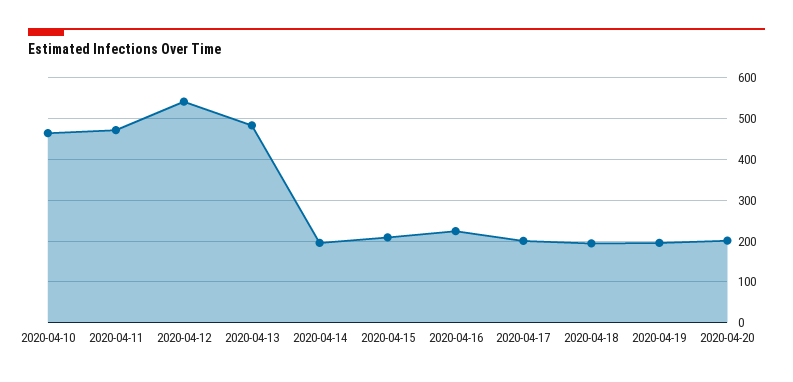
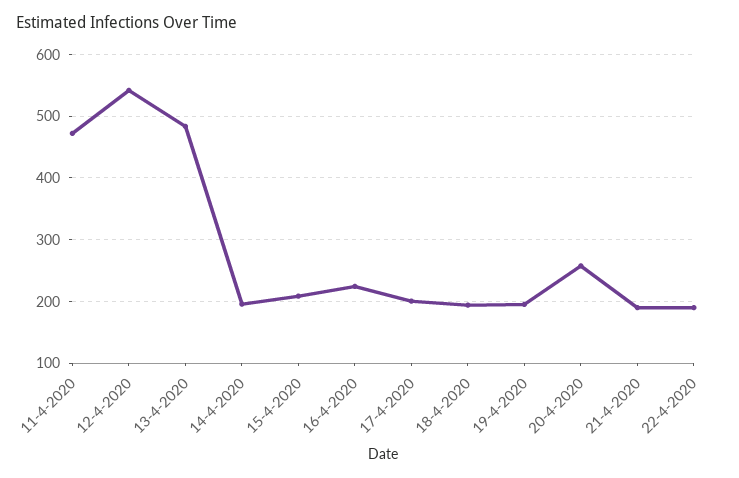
2020-04-10: 460 -> none
2020-04-20: 200 -> 260
21-4-2020: none -> 190
22-4-2020: none -> 190

